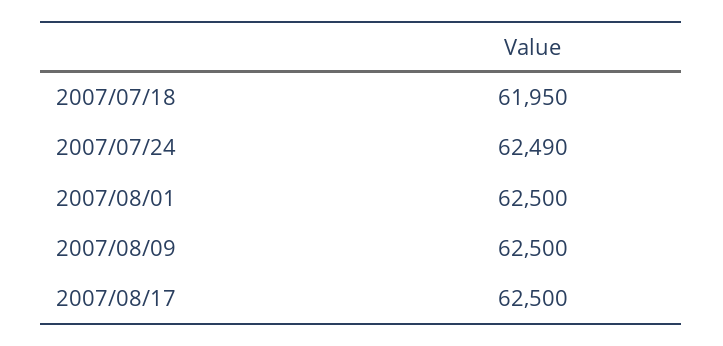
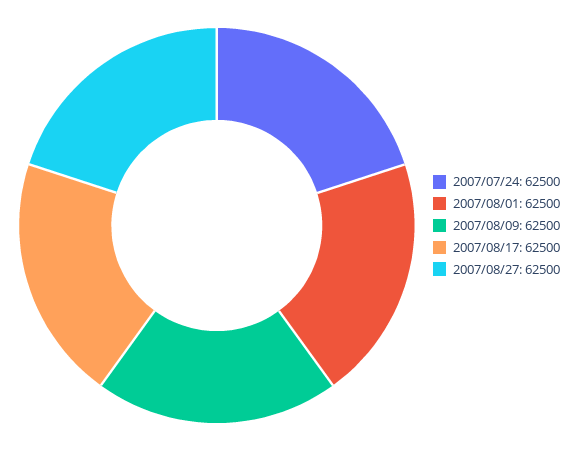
2007/07/18: 61950 -> none
2007/07/24: 62490 -> 62500
2007/08/27: none -> 62500

